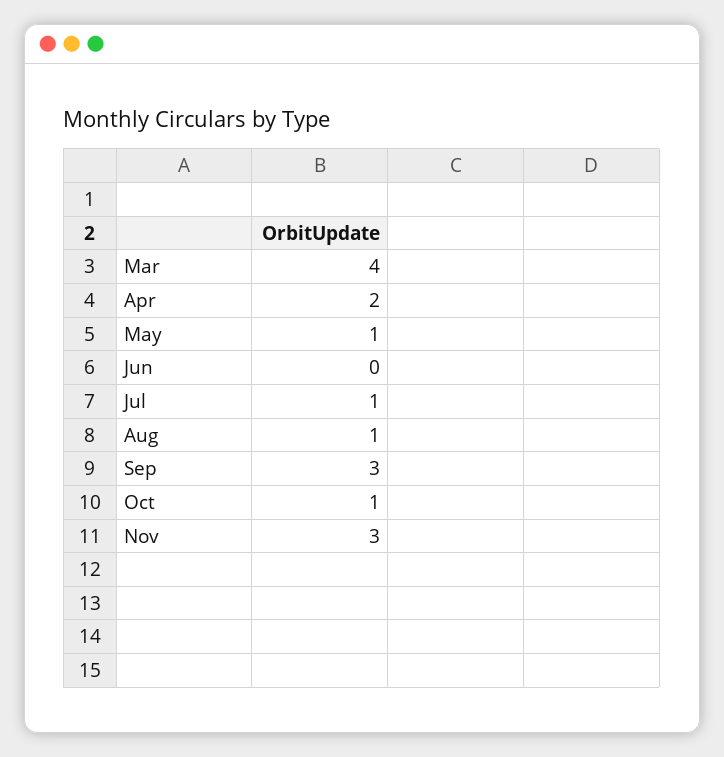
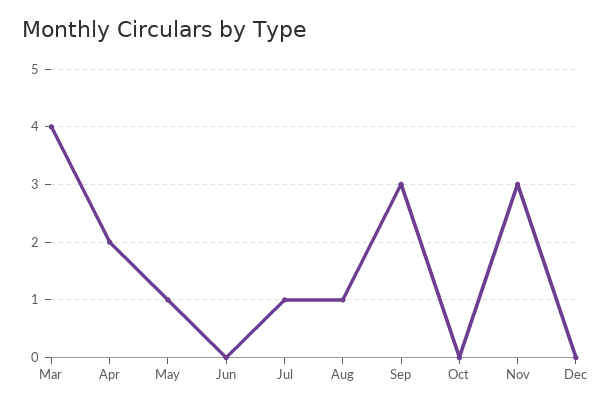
Oct: 1 -> 0
Dec: none -> 0

